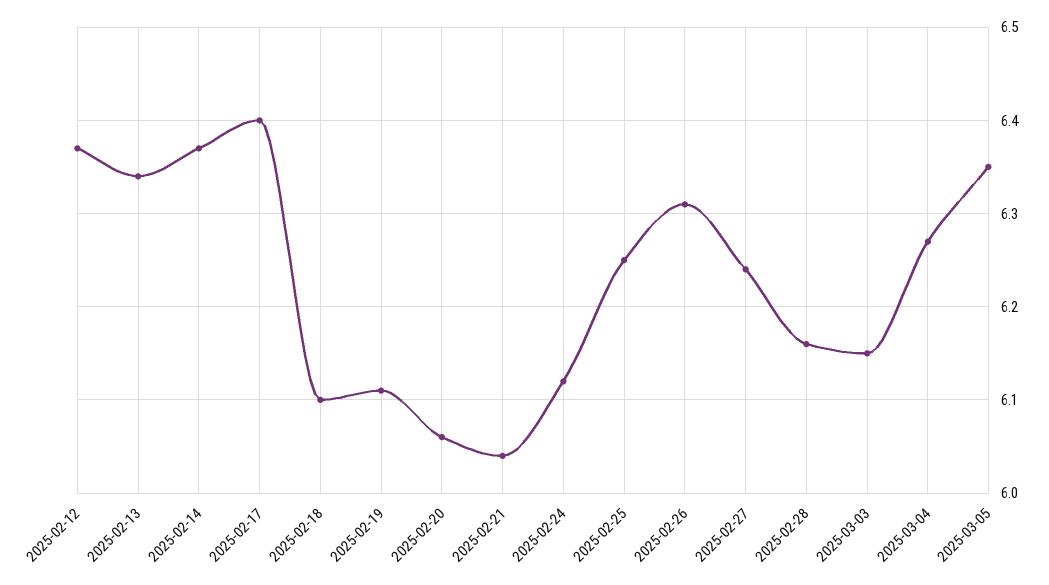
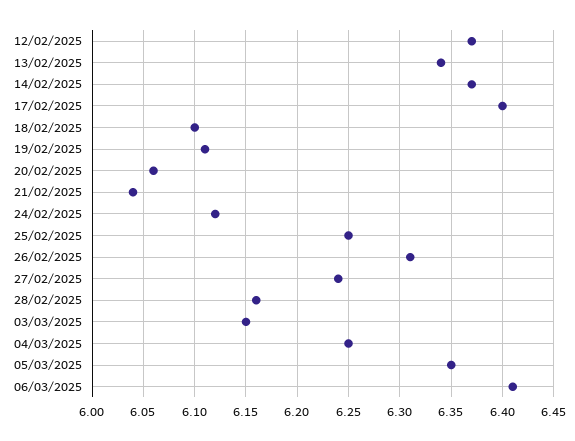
2025-03-04: 6.27 -> 6.25
06/03/2025: none -> 6.41

